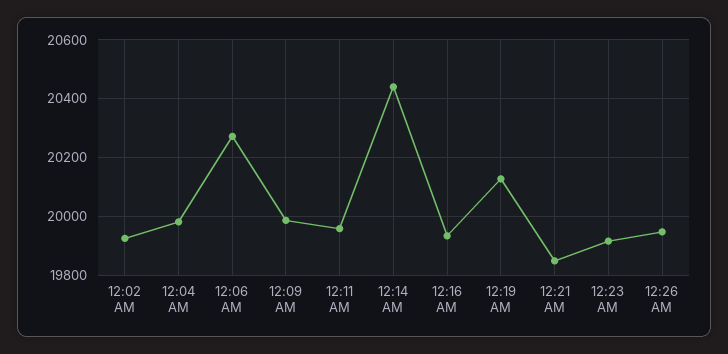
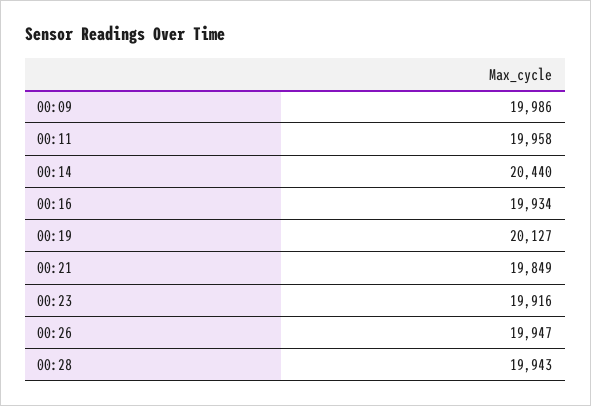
12:02 AM: 19925 -> none
12:04 AM: 19975 -> none
12:06 AM: 20275 -> none
00:28: none -> 19943

